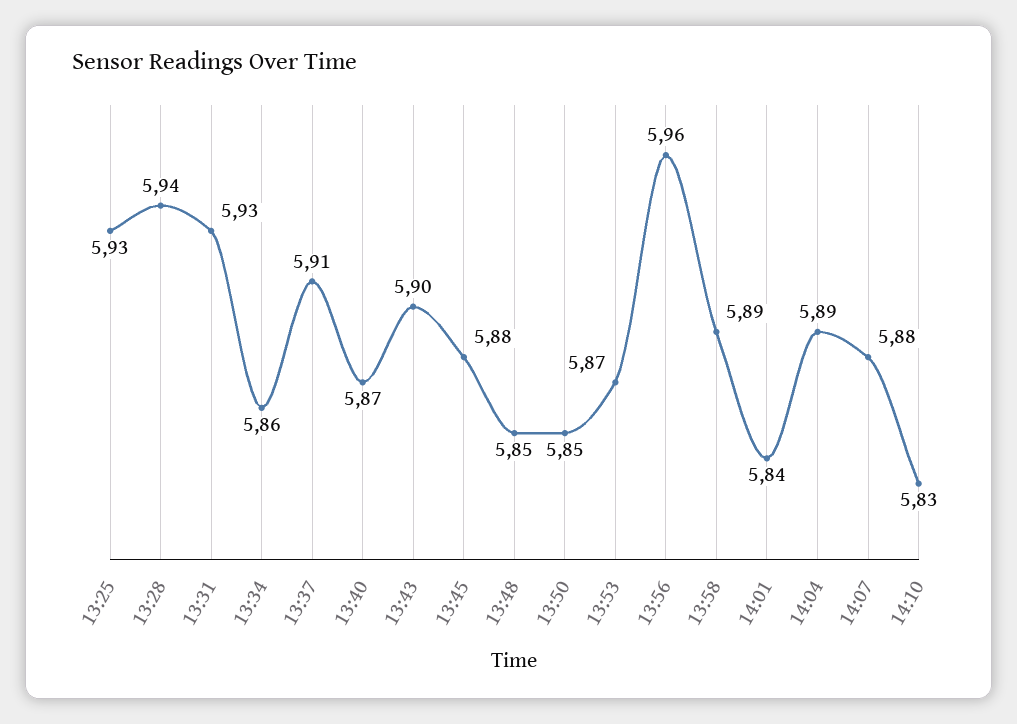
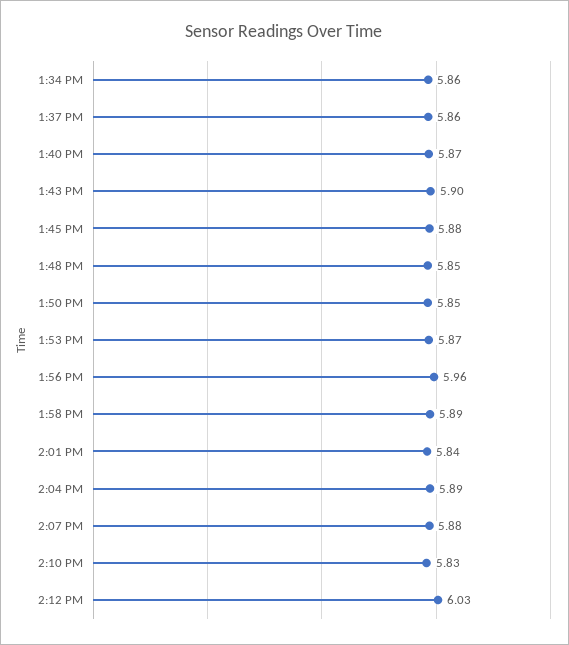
13:25: 5.93 -> none
13:28: 5.94 -> none
13:31: 5.93 -> none
13:37: 5.91 -> 5.86
2:12 PM: none -> 6.03

